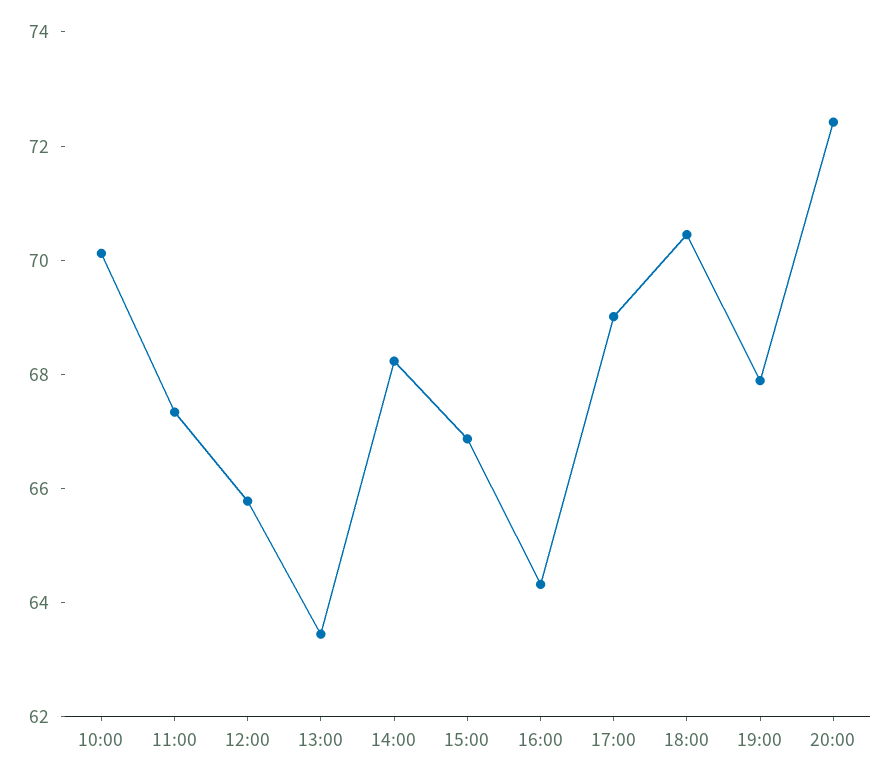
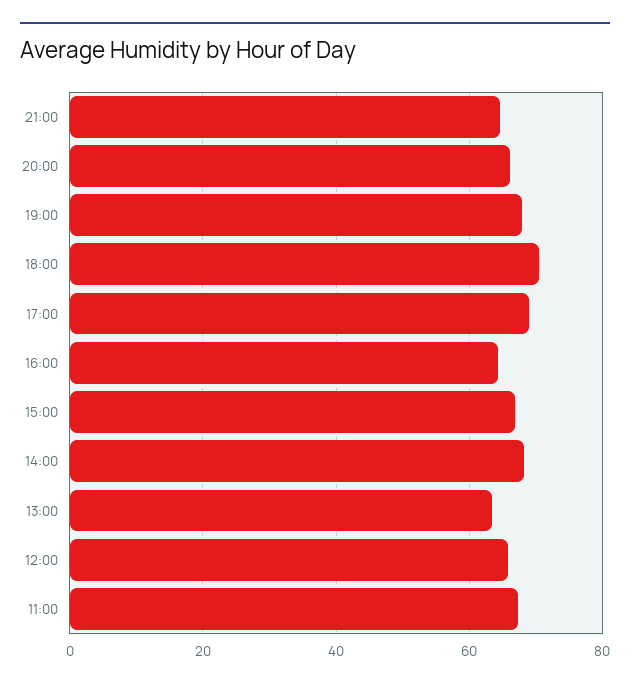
10:00: 70 -> none
20:00: 72.5 -> 66
21:00: none -> 64

